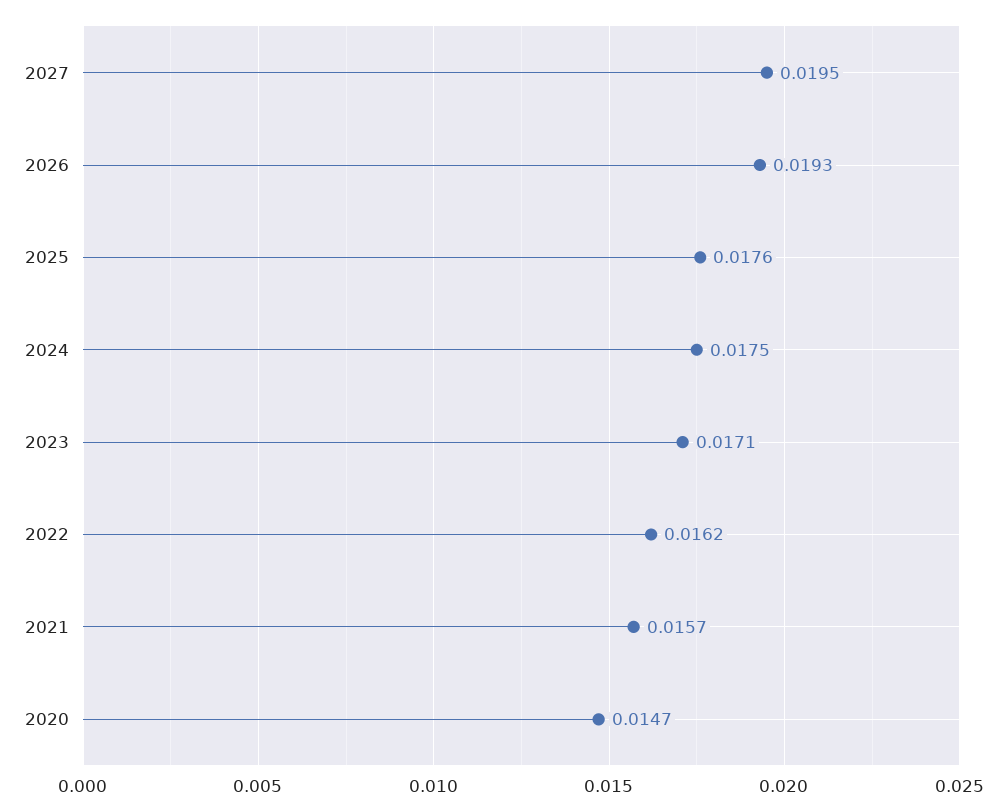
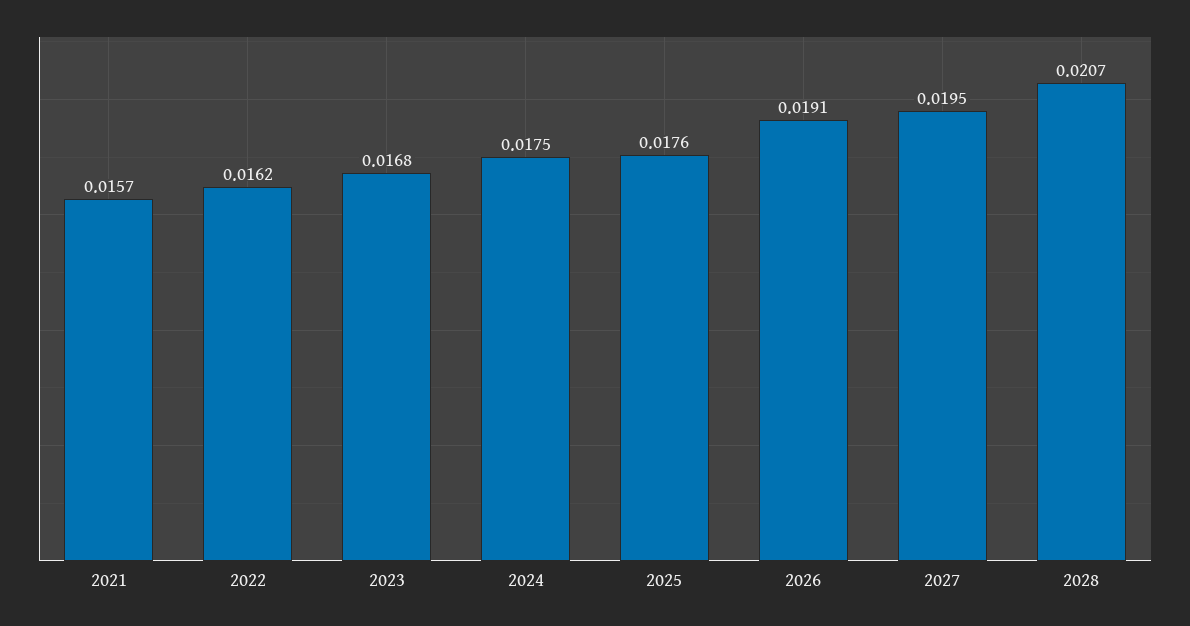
2026: 0.0193 -> 0.0191
2023: 0.0171 -> 0.0168
2020: 0.0147 -> none
2028: none -> 0.0207

